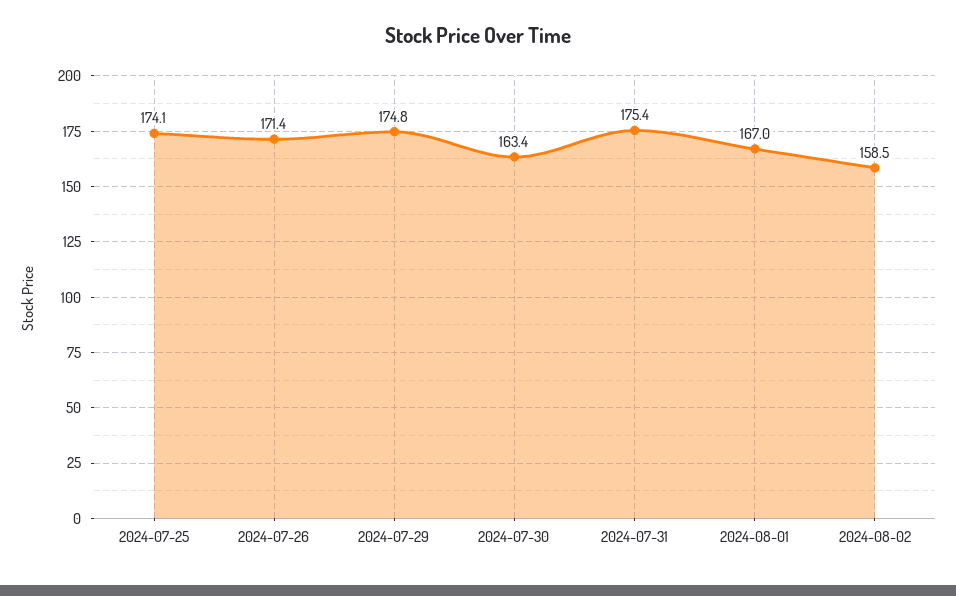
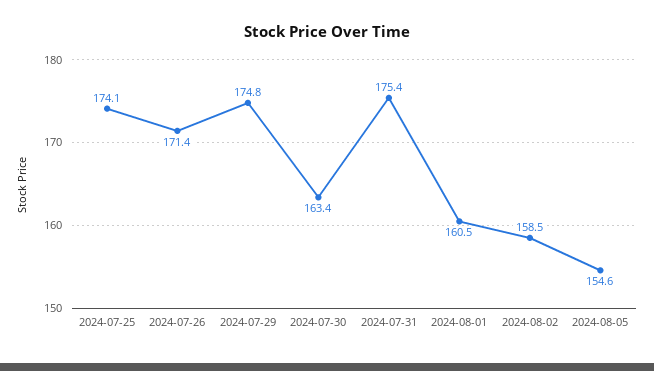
2024-08-01: 167 -> 160.5
2024-08-05: none -> 154.6

